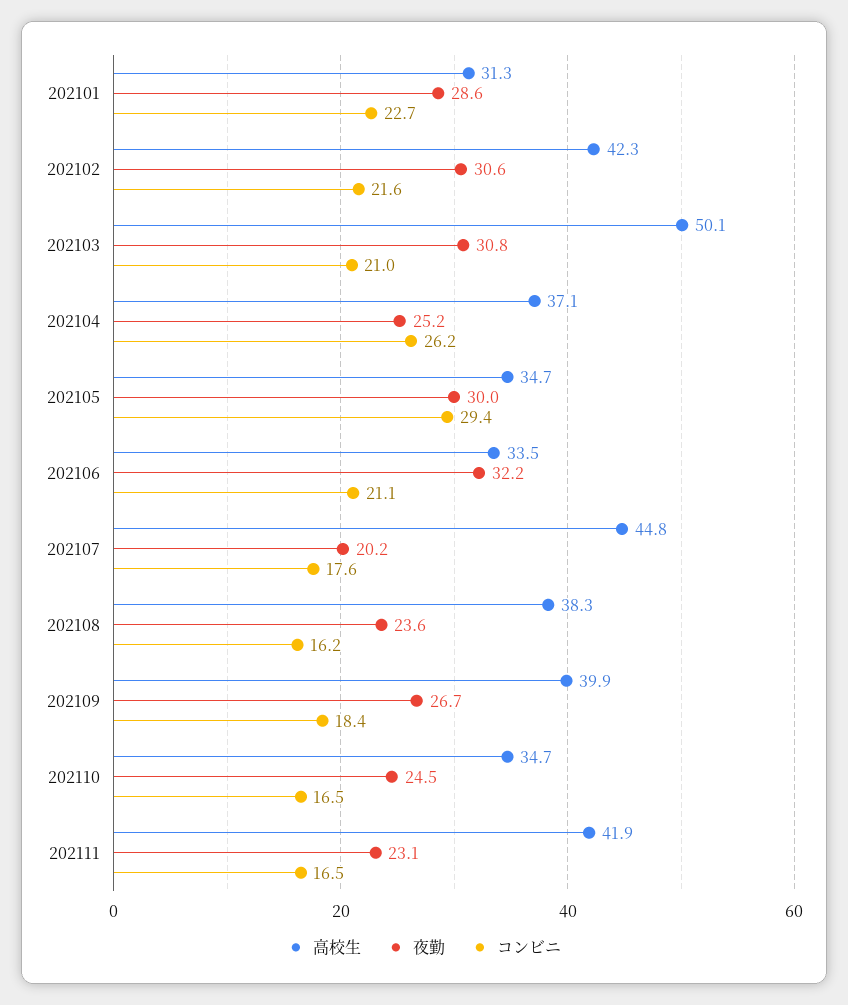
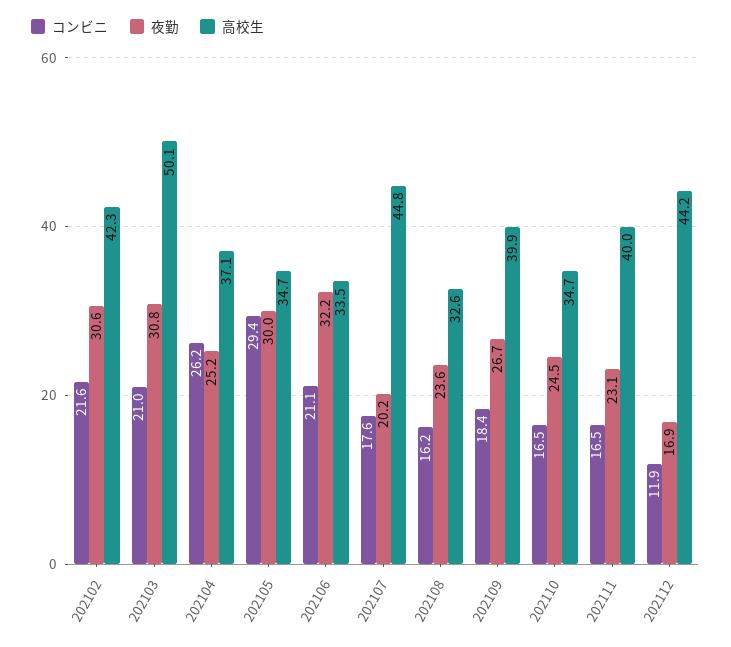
高校生, 202101: 31.3 -> none
夜勤, 202101: 28.6 -> none
コンビニ, 202101: 22.7 -> none
高校生, 202108: 38.3 -> 32.6
高校生, 202111: 41.9 -> 40
コンビニ, 202112: none -> 11.9
夜勤, 202112: none -> 16.9
高校生, 202112: none -> 44.2

